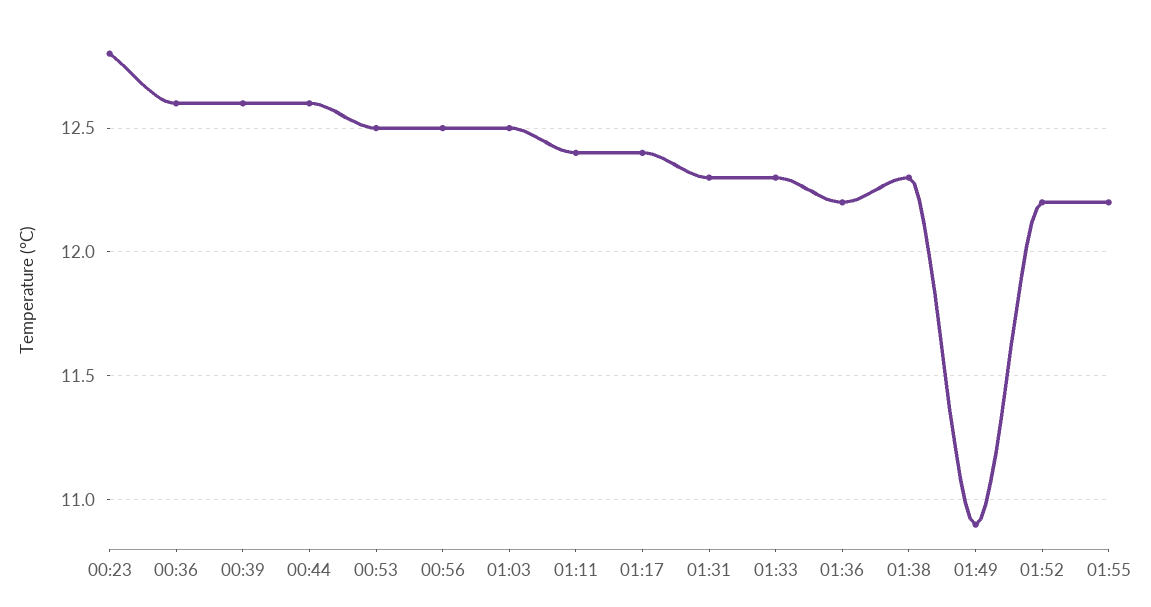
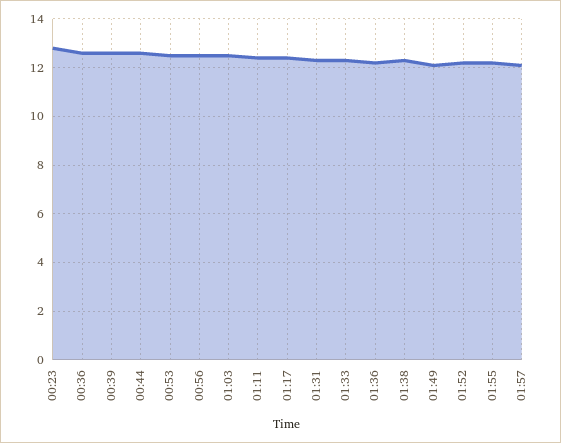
01:49: 10.9 -> 12
01:57: none -> 12

